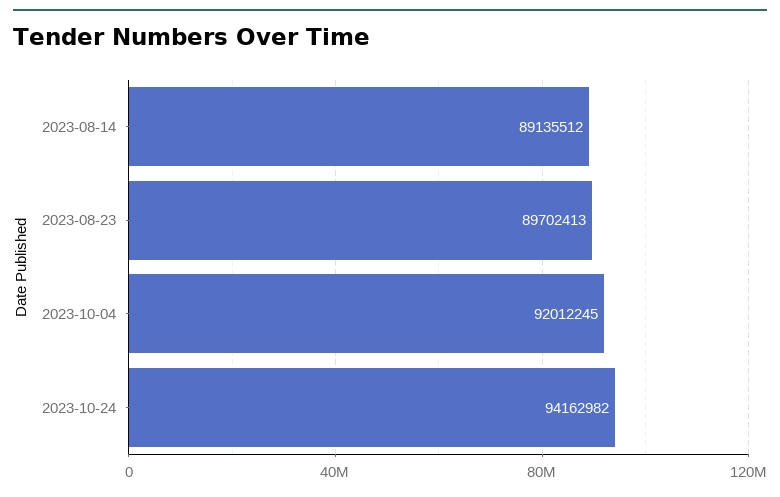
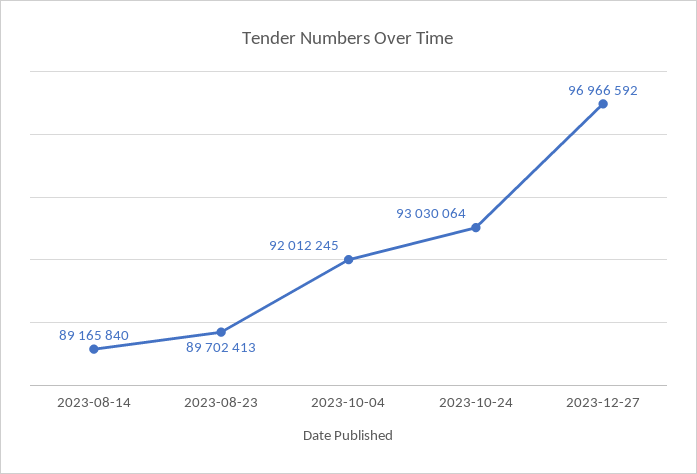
2023-08-14: 89135512 -> 89165840
2023-10-24: 94162982 -> 93030064
2023-12-27: none -> 96966592

